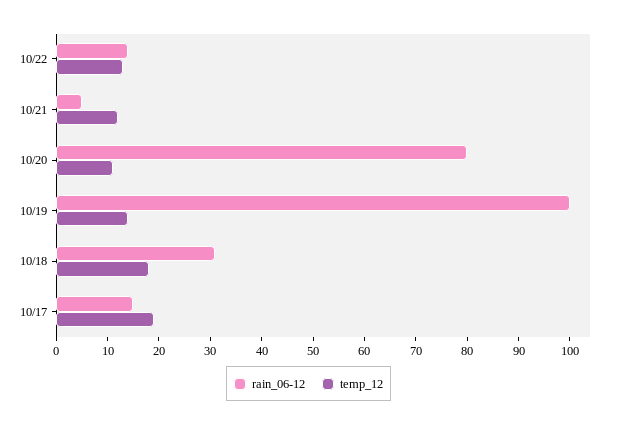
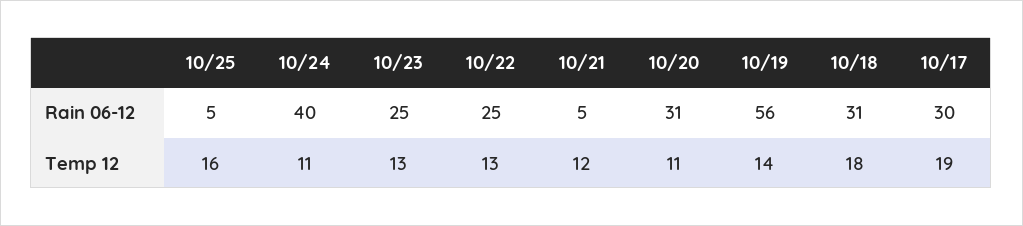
rain_06-12, 10/22: 15 -> 25
rain_06-12, 10/20: 80 -> 31
rain_06-12, 10/19: 100 -> 56
rain_06-12, 10/17: 15 -> 30
rain_06-12, 10/25: none -> 5
rain_06-12, 10/24: none -> 40
rain_06-12, 10/23: none -> 25
temp_12, 10/25: none -> 16
temp_12, 10/24: none -> 11
temp_12, 10/23: none -> 13

